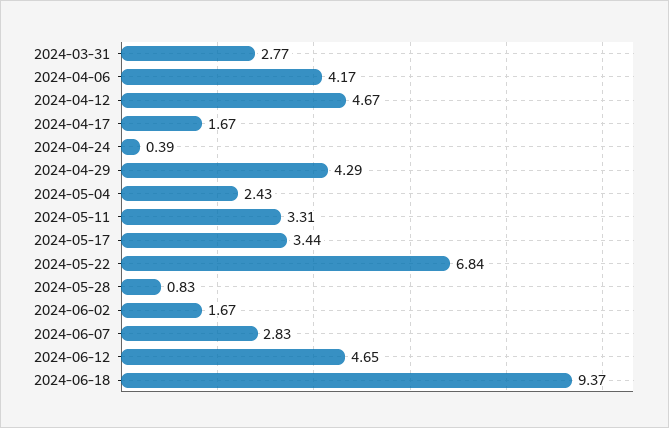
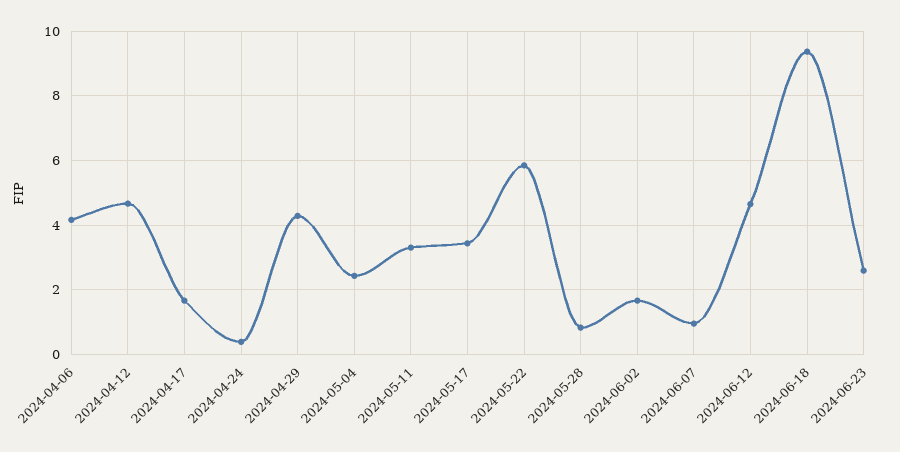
2024-03-31: 2.77 -> none
2024-05-22: 6.84 -> 5.8
2024-06-07: 2.83 -> 1
2024-06-23: none -> 2.6

